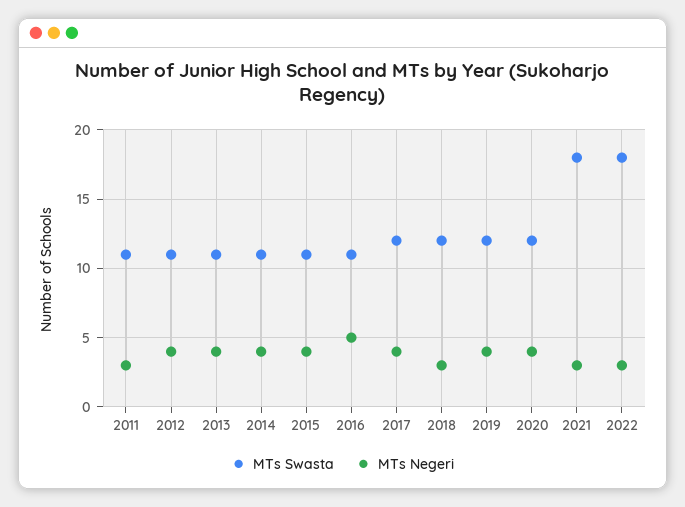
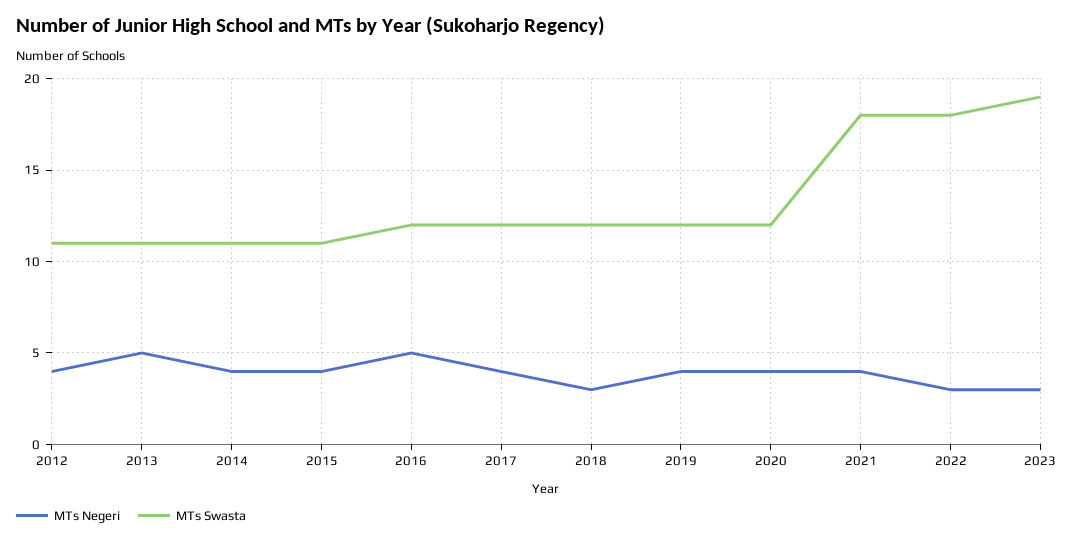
MTs Swasta, 2011: 11 -> none
MTs Negeri, 2011: 3 -> none
MTs Negeri, 2013: 4 -> 5
MTs Swasta, 2016: 11 -> 12
MTs Negeri, 2021: 3 -> 4
MTs Negeri, 2023: none -> 3
MTs Swasta, 2023: none -> 19

